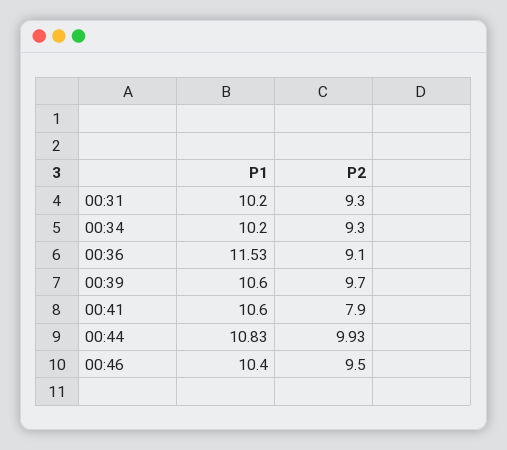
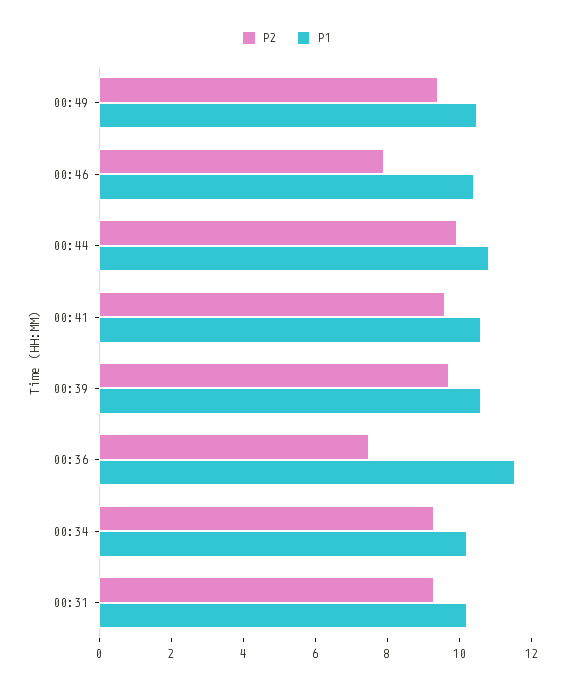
P2, 00:36: 9.1 -> 7.5
P2, 00:41: 7.9 -> 9.5
P2, 00:46: 9.5 -> 8
P2, 00:49: none -> 9.5
P1, 00:49: none -> 10.5

